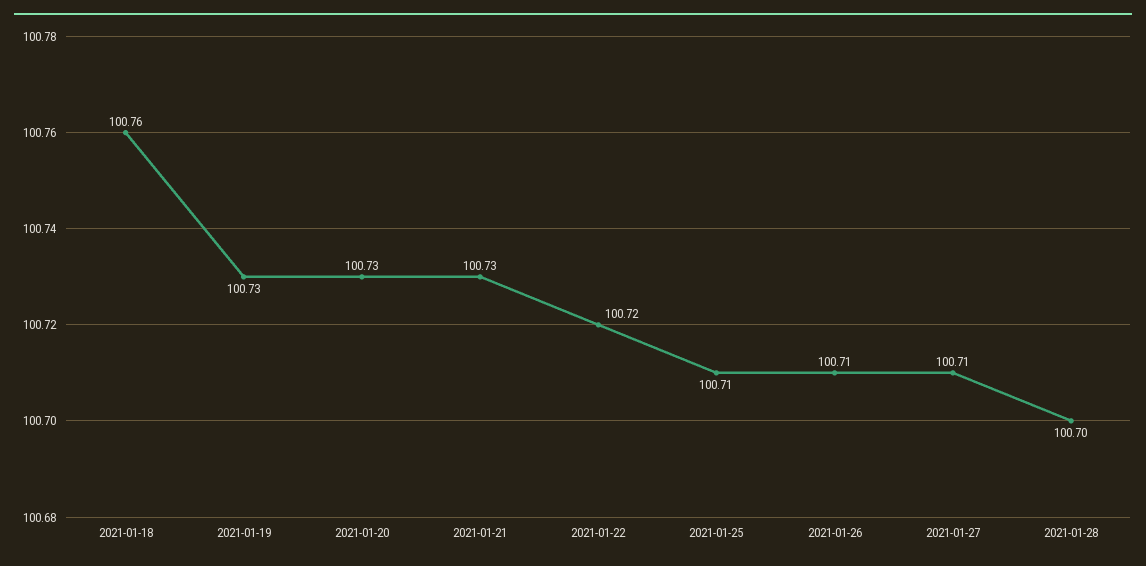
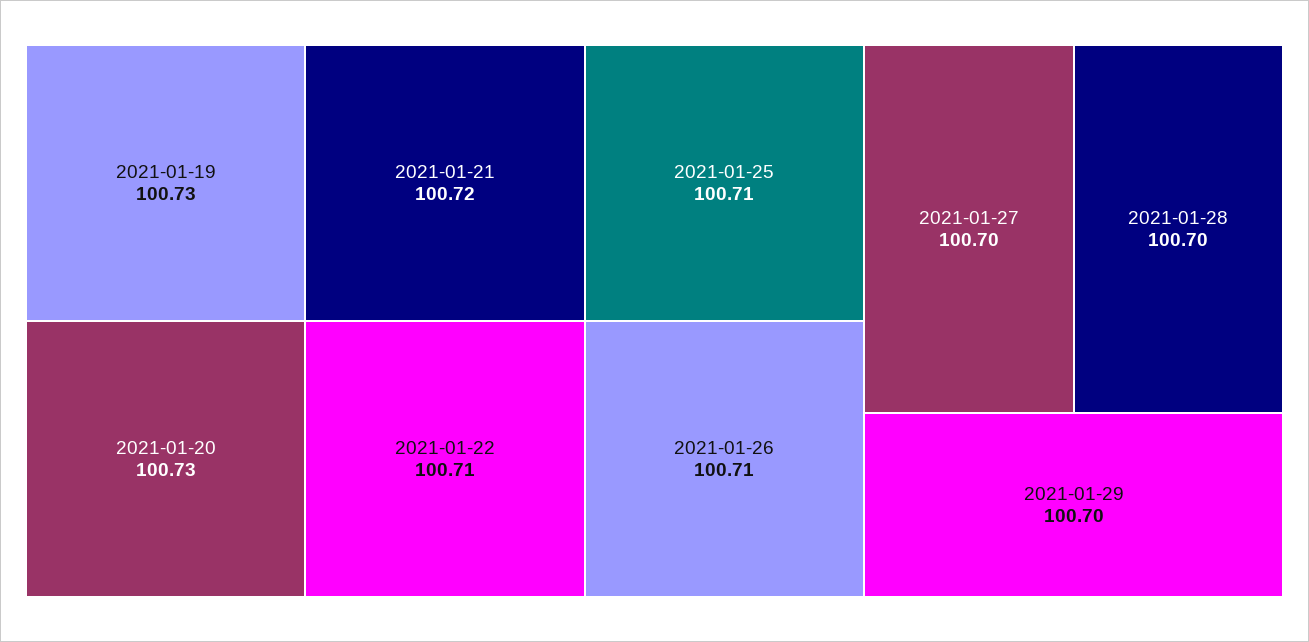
2021-01-18: 100.76 -> none
2021-01-21: 100.73 -> 100.72
2021-01-22: 100.72 -> 100.71
2021-01-27: 100.71 -> 100.7
2021-01-29: none -> 100.7

